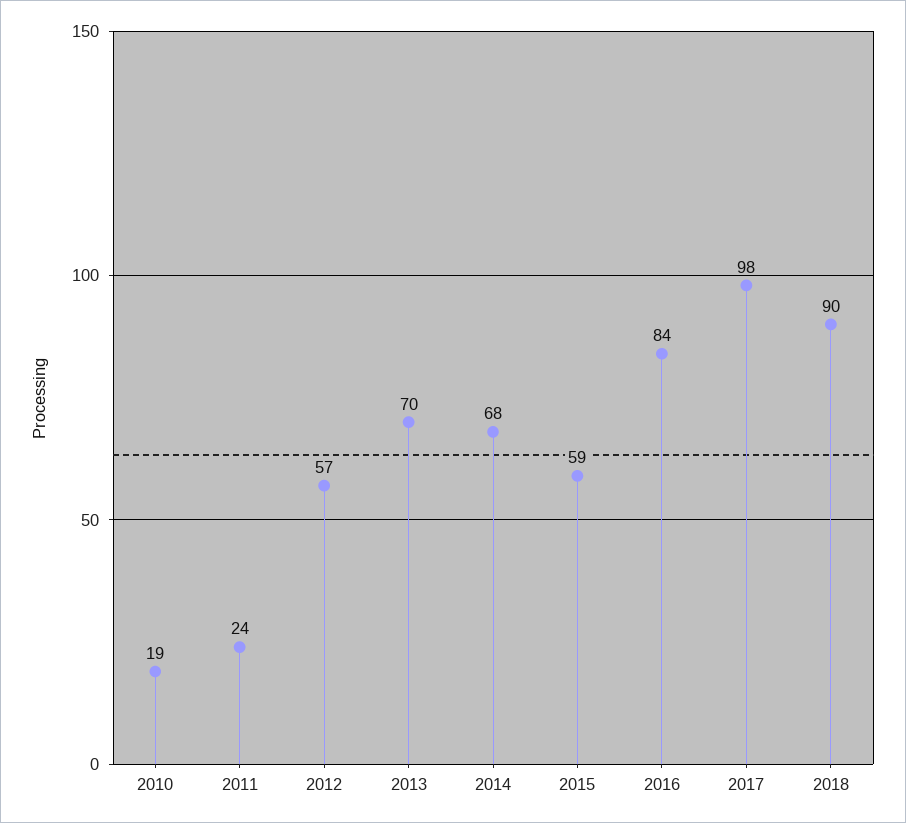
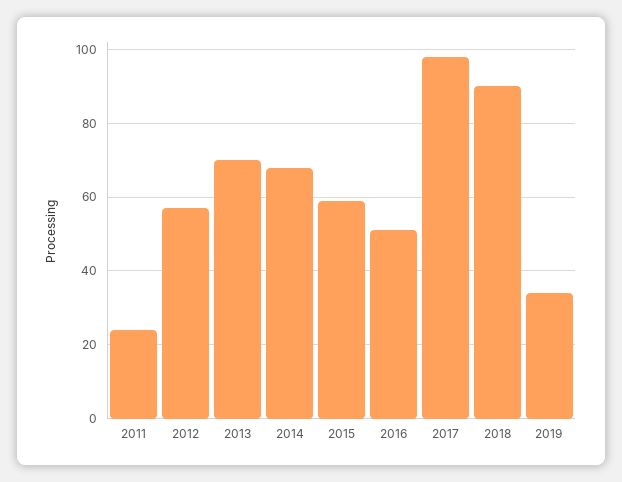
2010: 19 -> none
2016: 84 -> 50
2019: none -> 35

